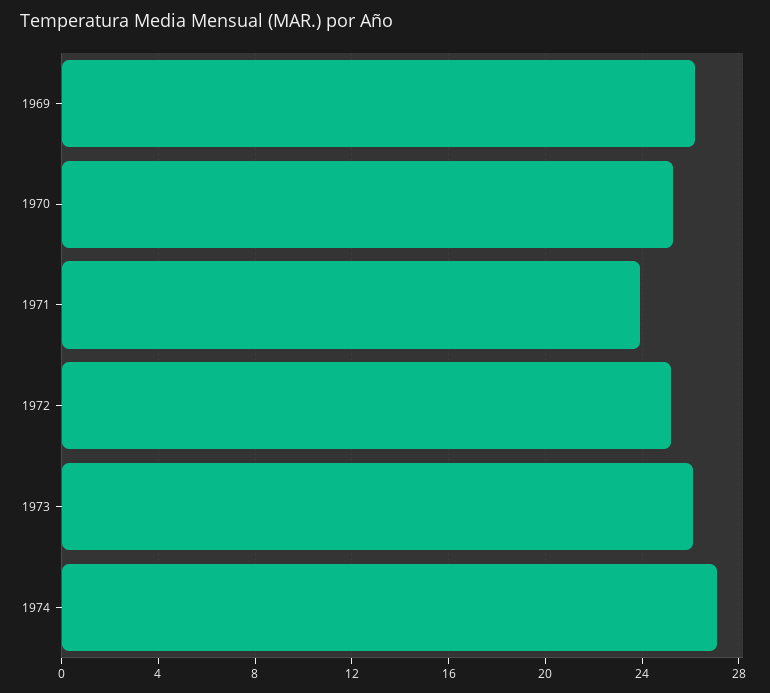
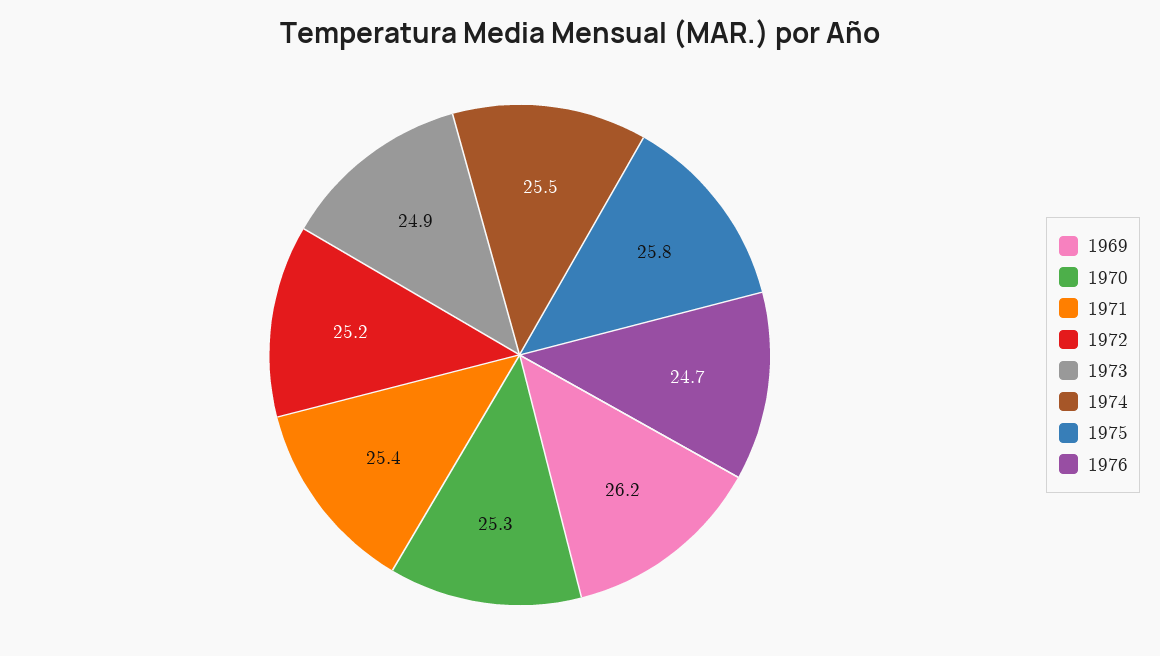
1971: 24 -> 25.4
1973: 26 -> 24.9
1974: 27 -> 25.5
1975: none -> 25.8
1976: none -> 24.7

